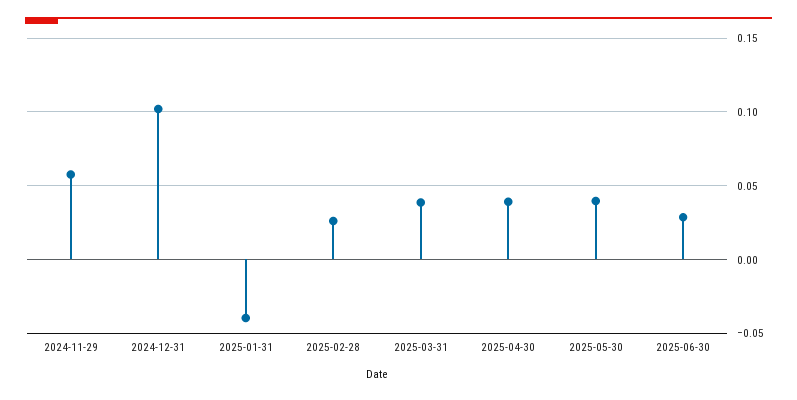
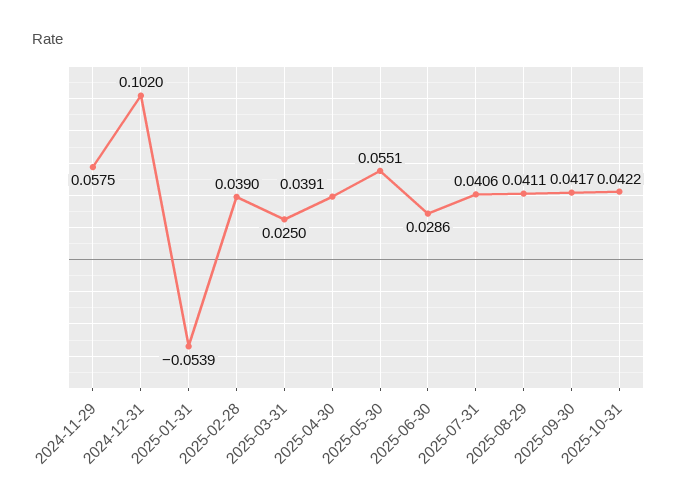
2025-01-31: -0.04 -> -0.0539
2025-02-28: 0.025 -> 0.039
2025-03-31: 0.04 -> 0.025
2025-05-30: 0.04 -> 0.0551
2025-07-31: none -> 0.0406
2025-08-29: none -> 0.0411
2025-09-30: none -> 0.0417
2025-10-31: none -> 0.0422

